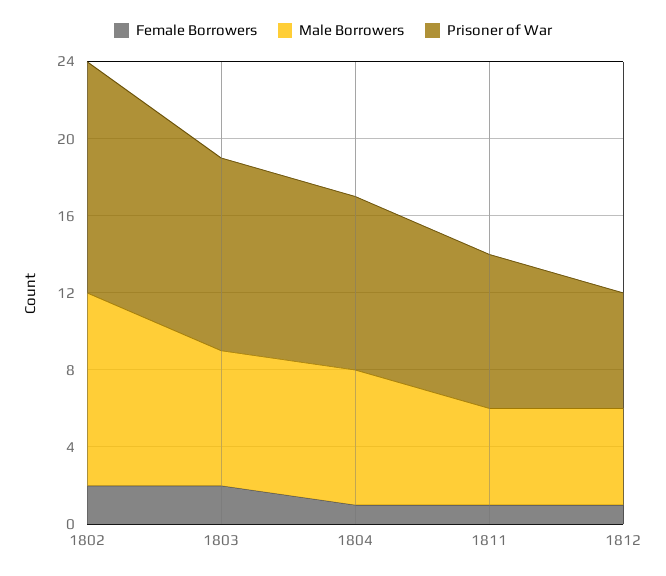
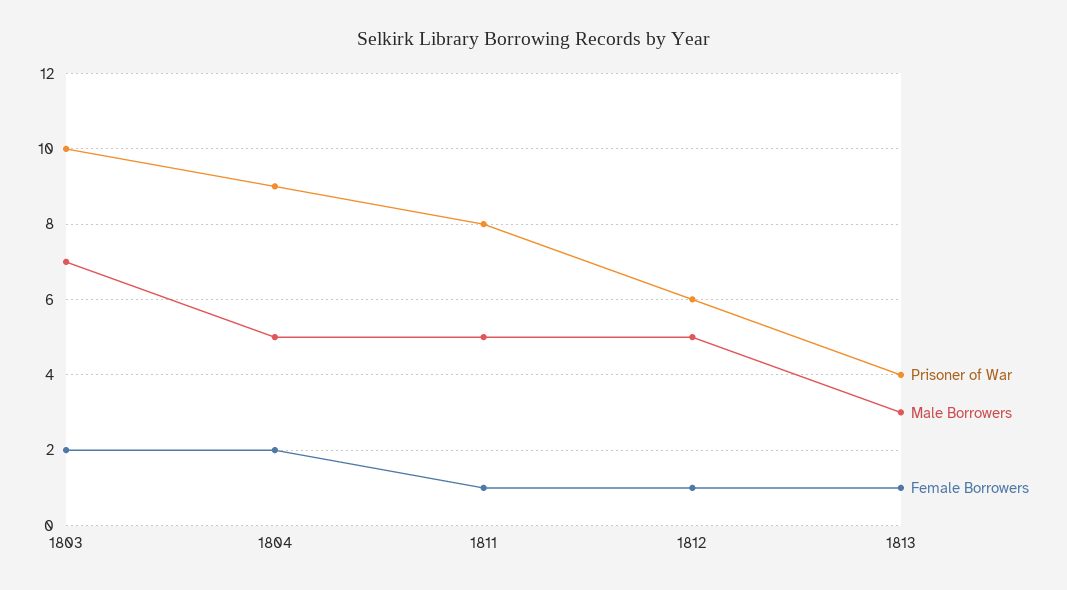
Female Borrowers, 1802: 2 -> none
Male Borrowers, 1802: 10 -> none
Prisoner of War, 1802: 12 -> none
Female Borrowers, 1804: 1 -> 2
Male Borrowers, 1804: 7 -> 5
Prisoner of War, 1813: none -> 4
Male Borrowers, 1813: none -> 3
Female Borrowers, 1813: none -> 1

